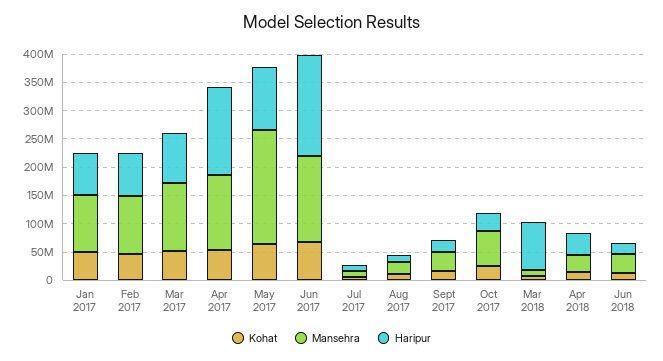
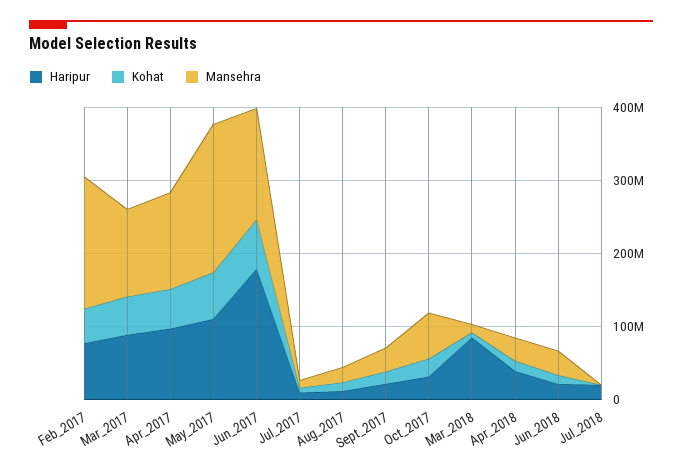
Kohat, Jan 2017: 50000000 -> none
Mansehra, Jan 2017: 100000000 -> none
Haripur, Jan 2017: 75000000 -> none
Mansehra, Feb 2017: 100000000 -> 180000000
Haripur, Apr 2017: 150000000 -> 100000000
Haripur, Jul_2018: none -> 20000000
Kohat, Jul_2018: none -> 0
Mansehra, Jul_2018: none -> 0

